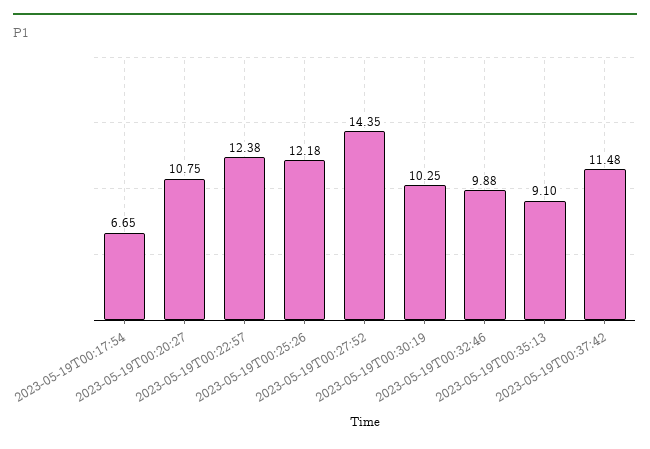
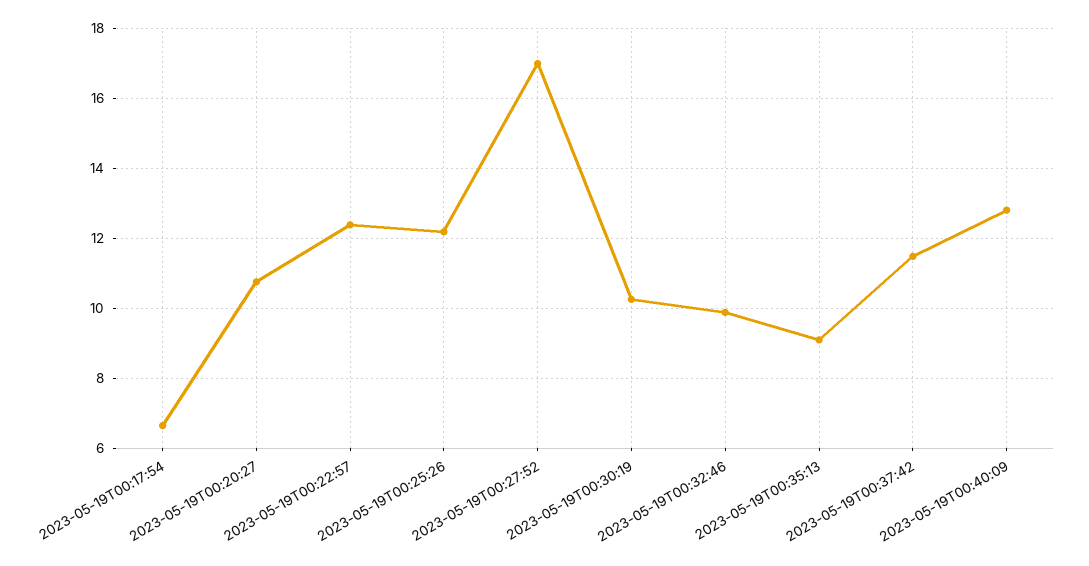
2023-05-19T00:27:52: 14.35 -> 17
2023-05-19T00:40:09: none -> 12.8

